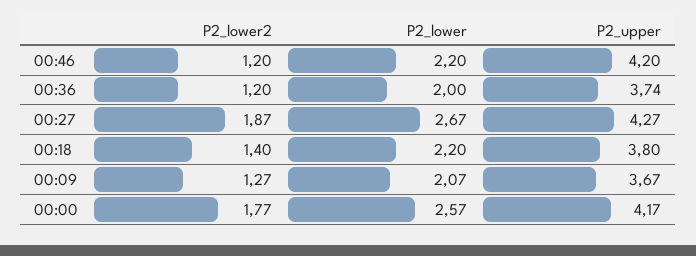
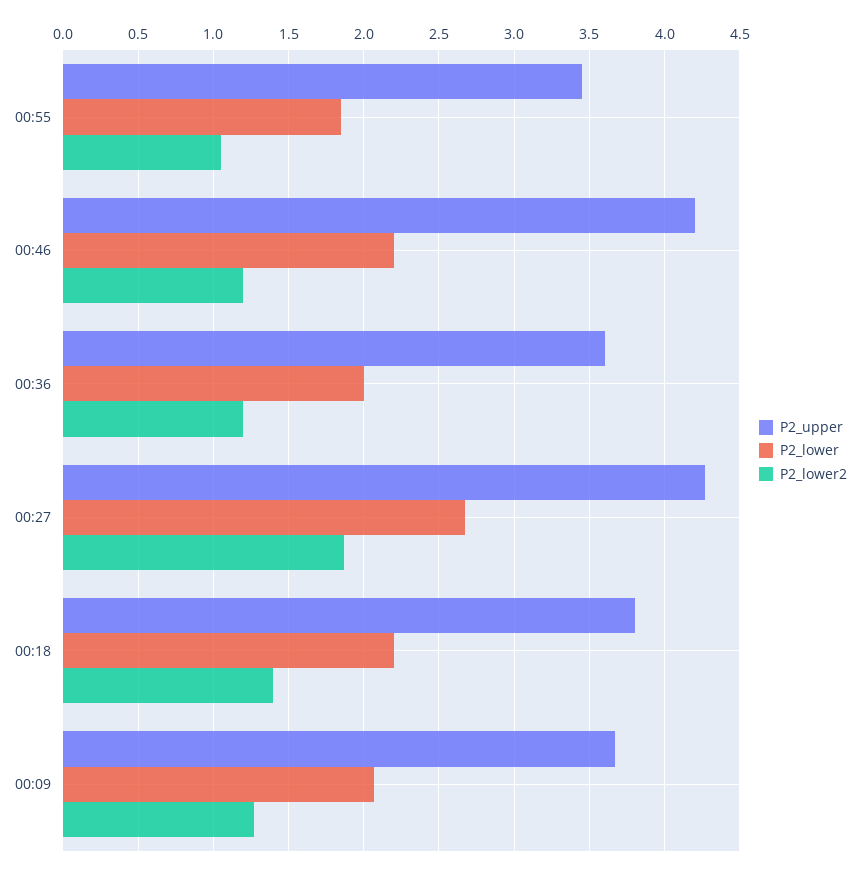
P2_upper, 00:36: 3.74 -> 3.6
P2_lower2, 00:00: 1.77 -> none
P2_lower, 00:00: 2.57 -> none
P2_upper, 00:00: 4.17 -> none
P2_upper, 00:55: none -> 3.45
P2_lower, 00:55: none -> 1.85
P2_lower2, 00:55: none -> 1.05

